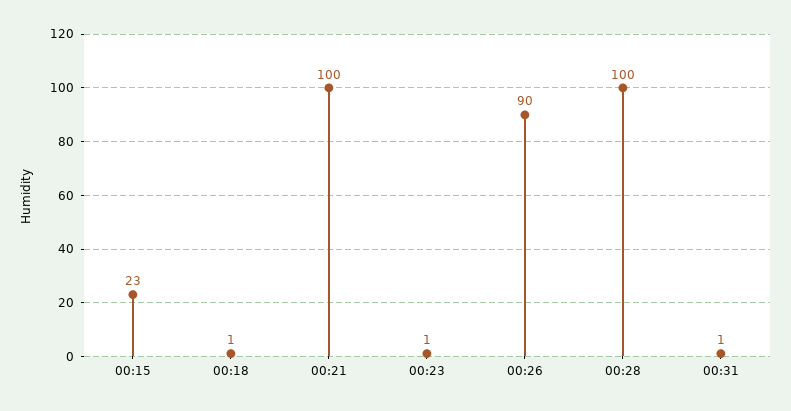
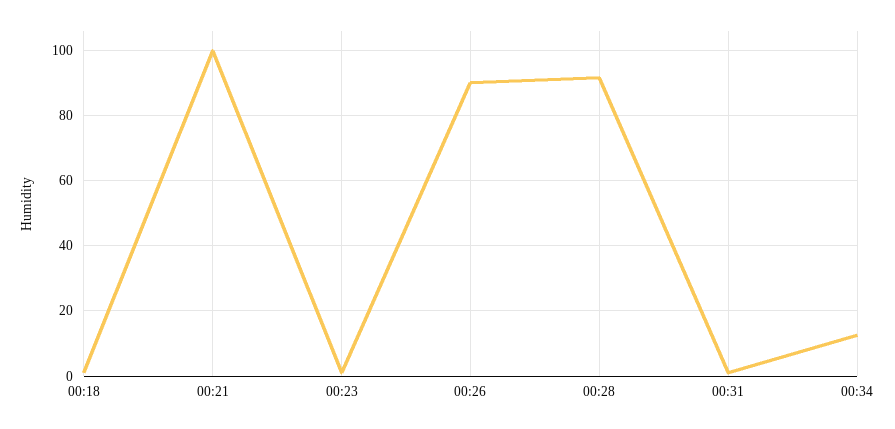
00:15: 23 -> none
00:28: 100 -> 92
00:34: none -> 12

